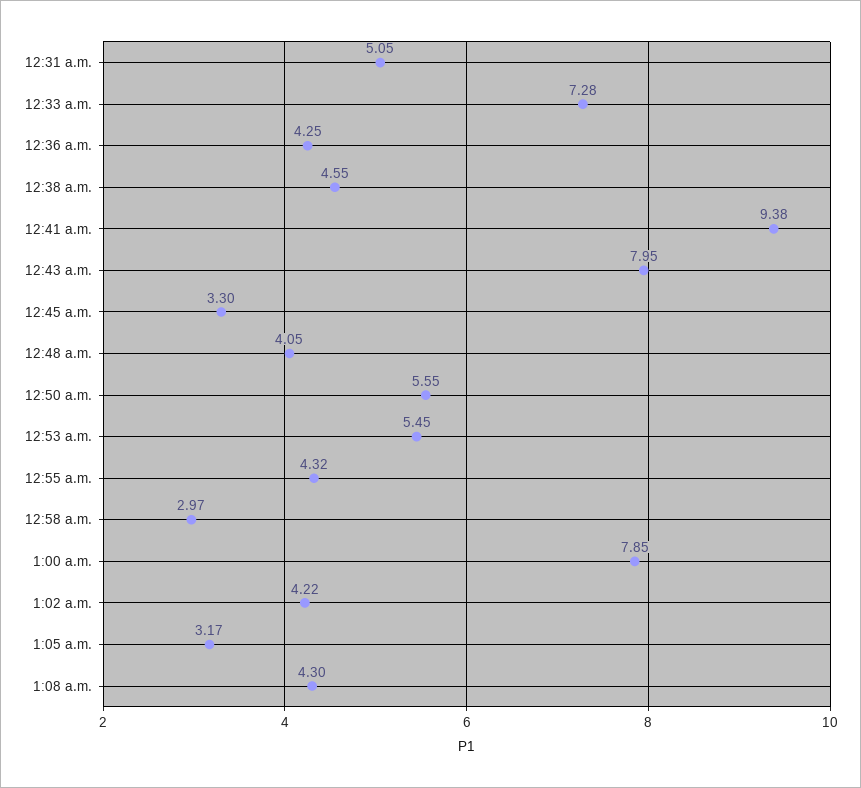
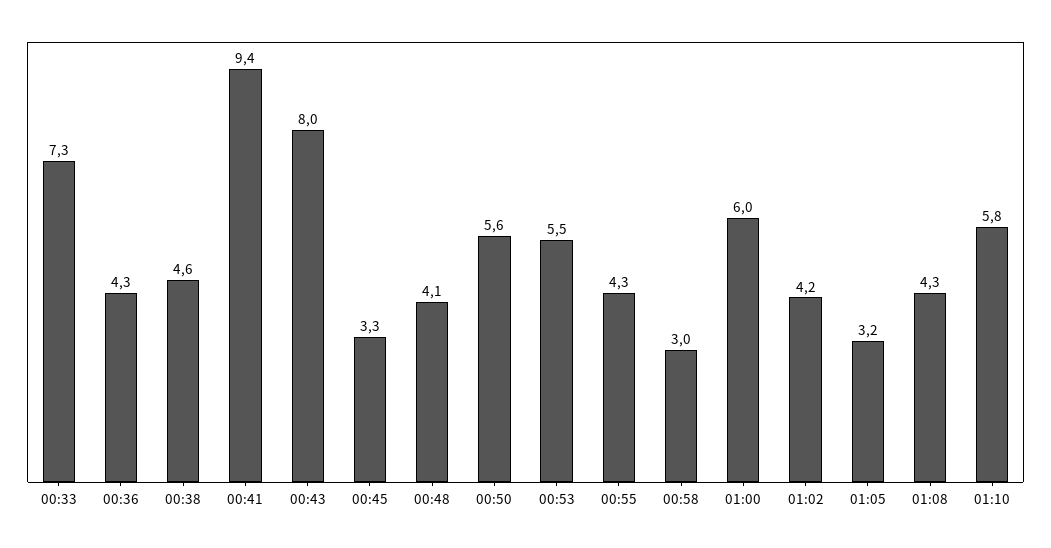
12:31 a.m.: 5.05 -> none
1:00 a.m.: 7.85 -> 6
01:10: none -> 5.8

